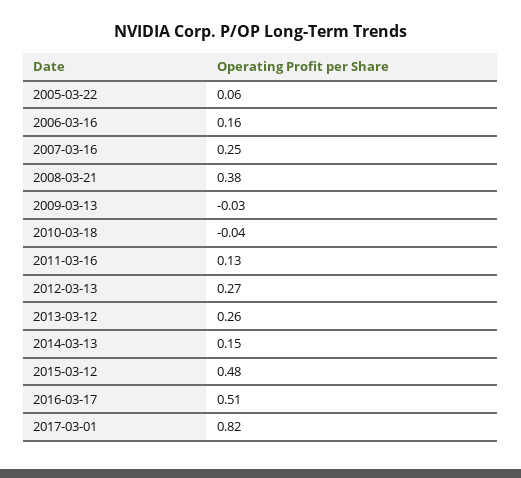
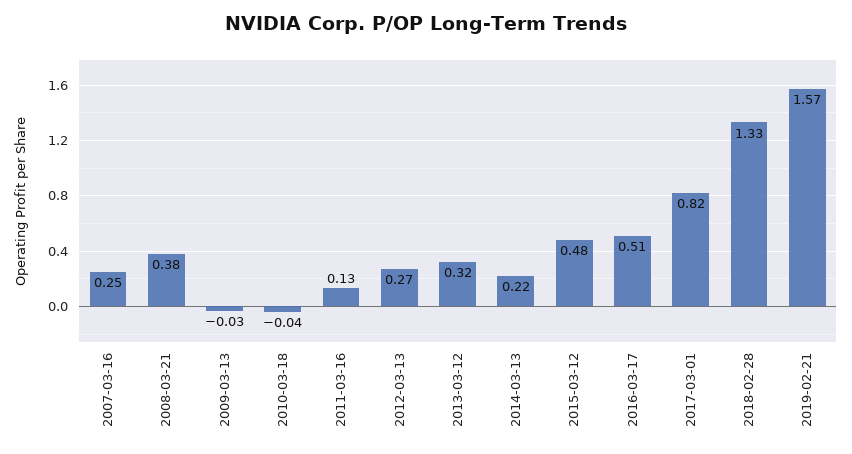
2005-03-22: 0.06 -> none
2006-03-16: 0.16 -> none
2013-03-12: 0.26 -> 0.32
2014-03-13: 0.15 -> 0.22
2018-02-28: none -> 1.33
2019-02-21: none -> 1.57

